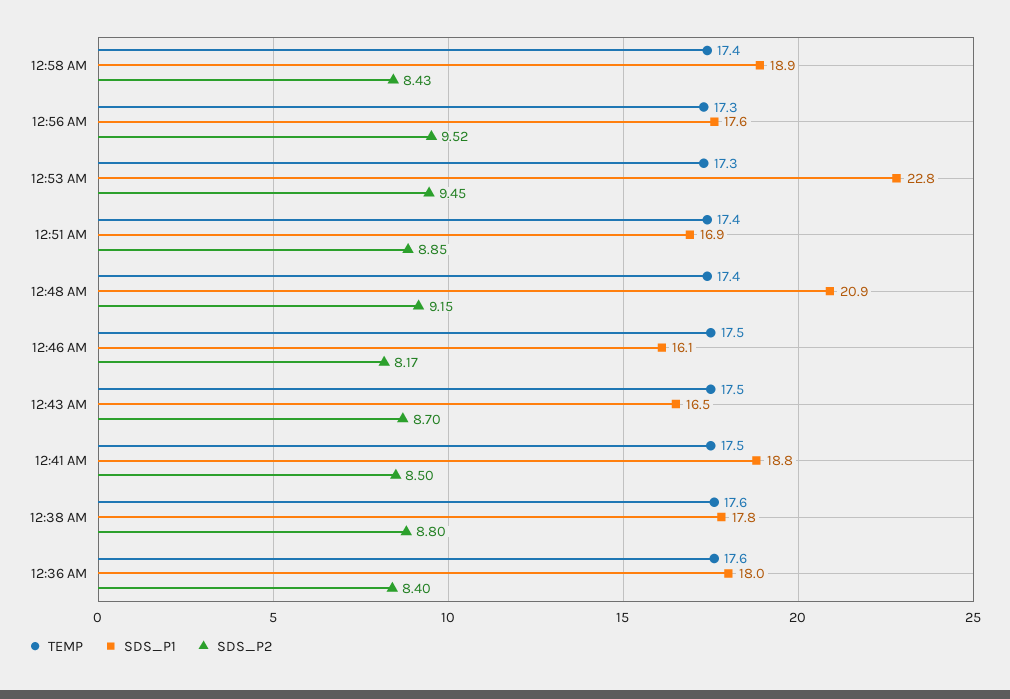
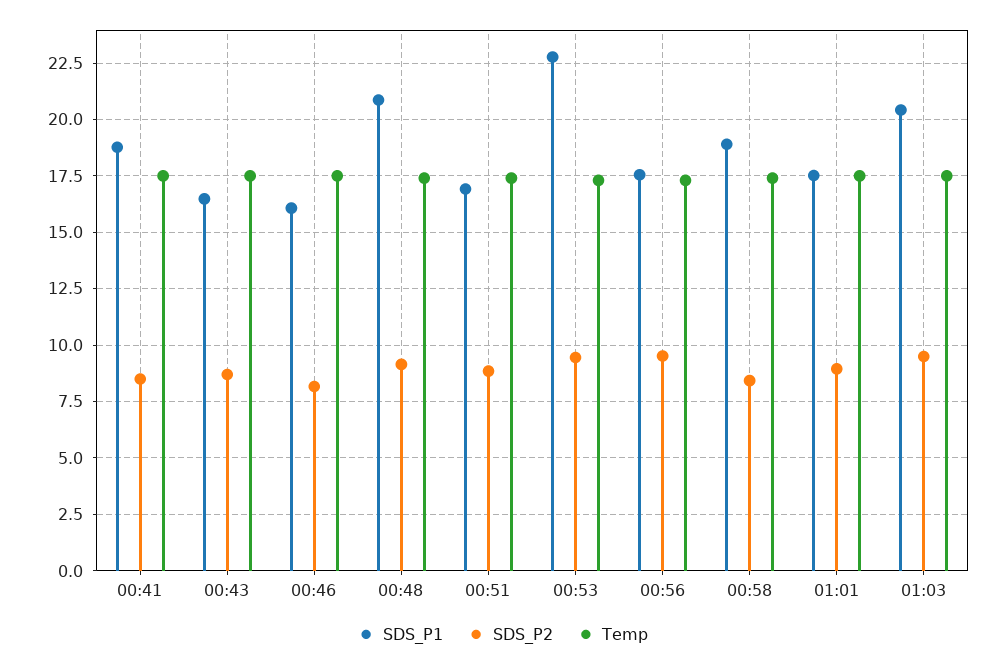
TEMP, 12:38 AM: 17.6 -> none
SDS_P1, 12:38 AM: 17.8 -> none
SDS_P2, 12:38 AM: 8.8 -> none
TEMP, 12:36 AM: 17.6 -> none
SDS_P1, 12:36 AM: 18 -> none
SDS_P2, 12:36 AM: 8.4 -> none
SDS_P1, 01:01: none -> 17.5
SDS_P2, 01:01: none -> 9
TEMP, 01:01: none -> 17.5
SDS_P1, 01:03: none -> 20.5
SDS_P2, 01:03: none -> 9.5
TEMP, 01:03: none -> 17.5

